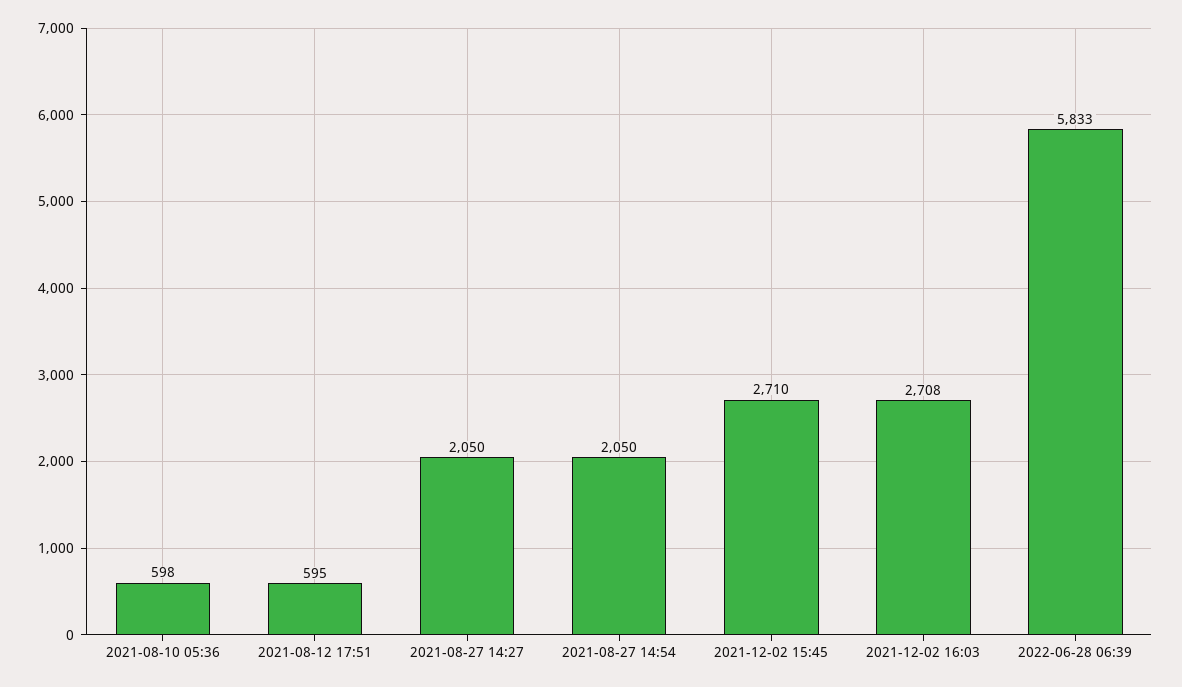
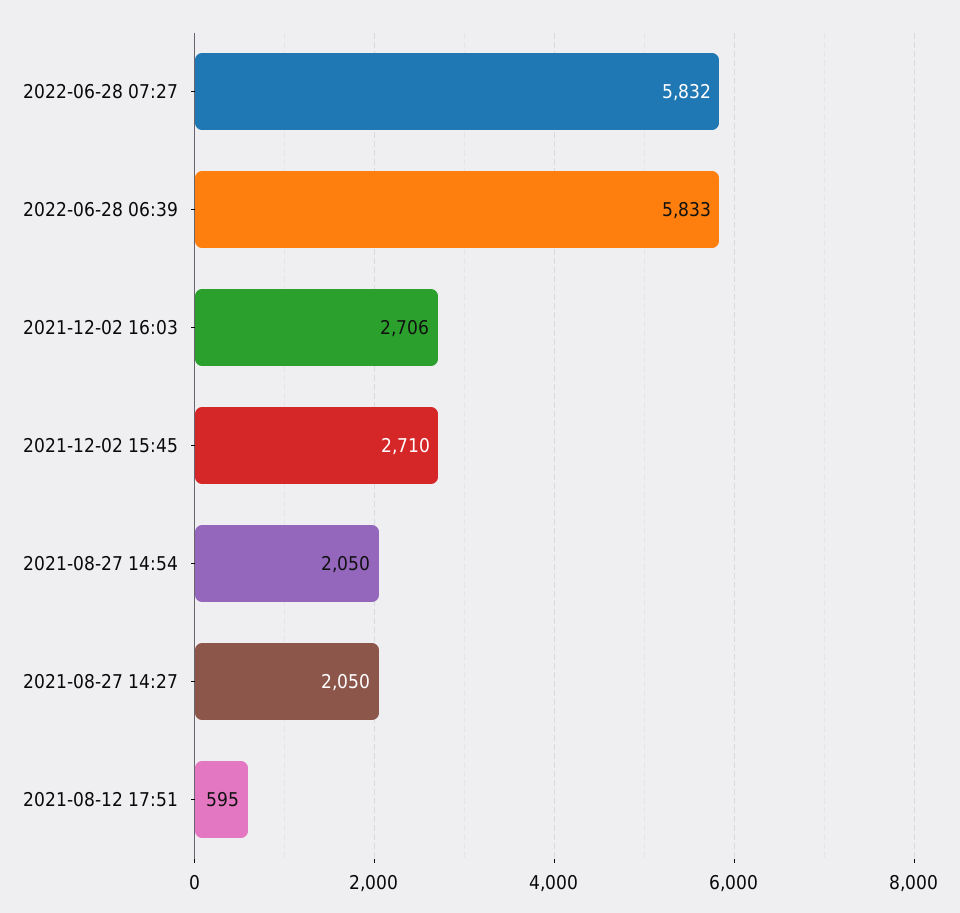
2021-08-10 05:36: 598 -> none
2021-12-02 16:03: 2708 -> 2706
2022-06-28 07:27: none -> 5832

